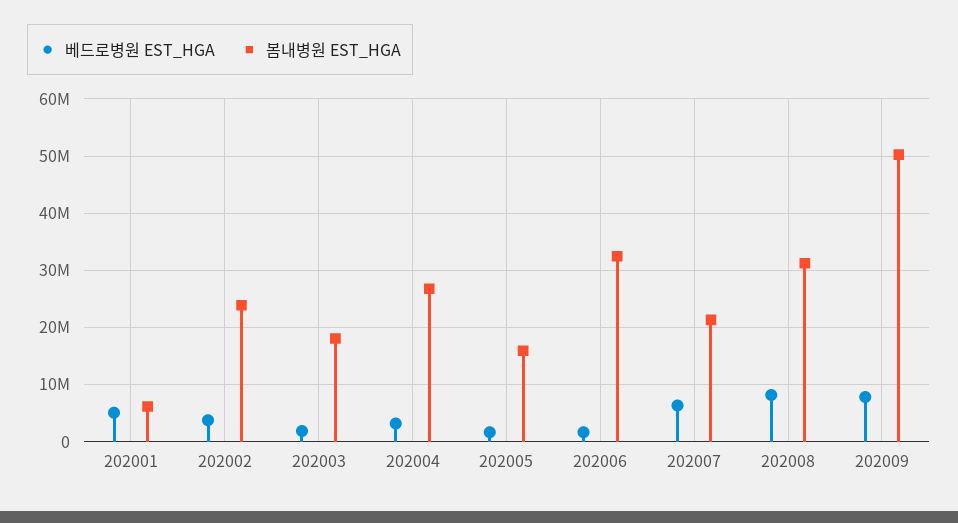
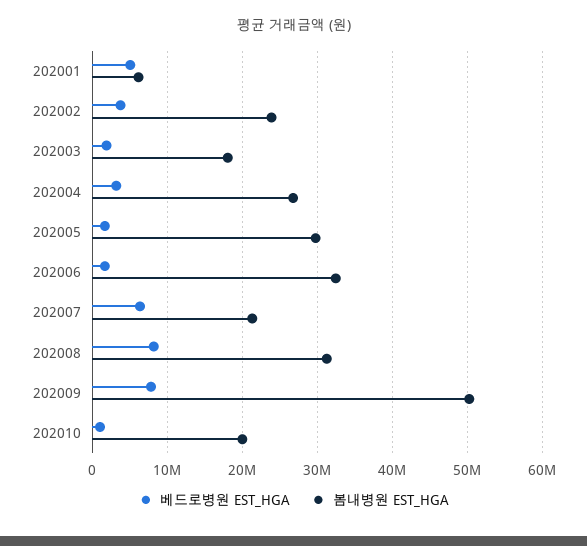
봄내병원 EST_HGA, 202005: 16000000 -> 30000000
베드로병원 EST_HGA, 202010: none -> 1000000
봄내병원 EST_HGA, 202010: none -> 20000000

